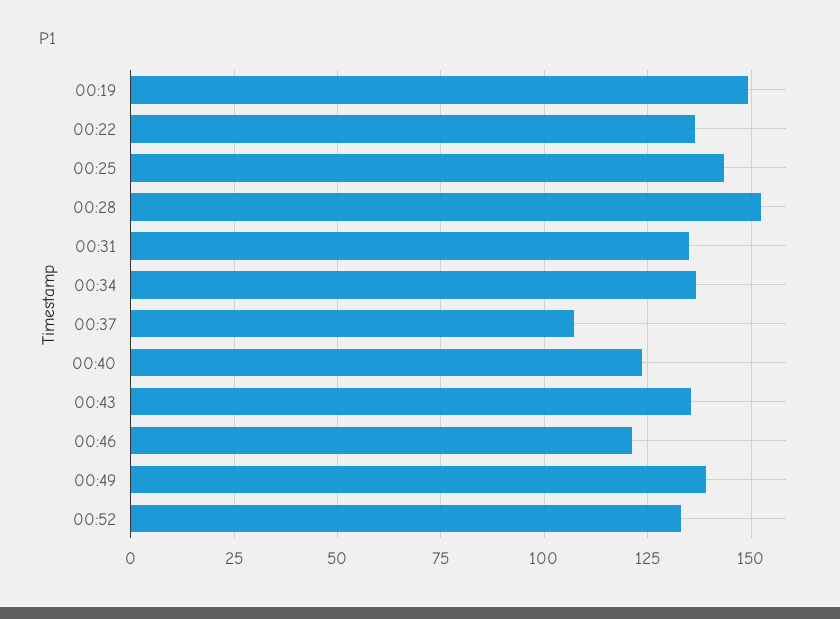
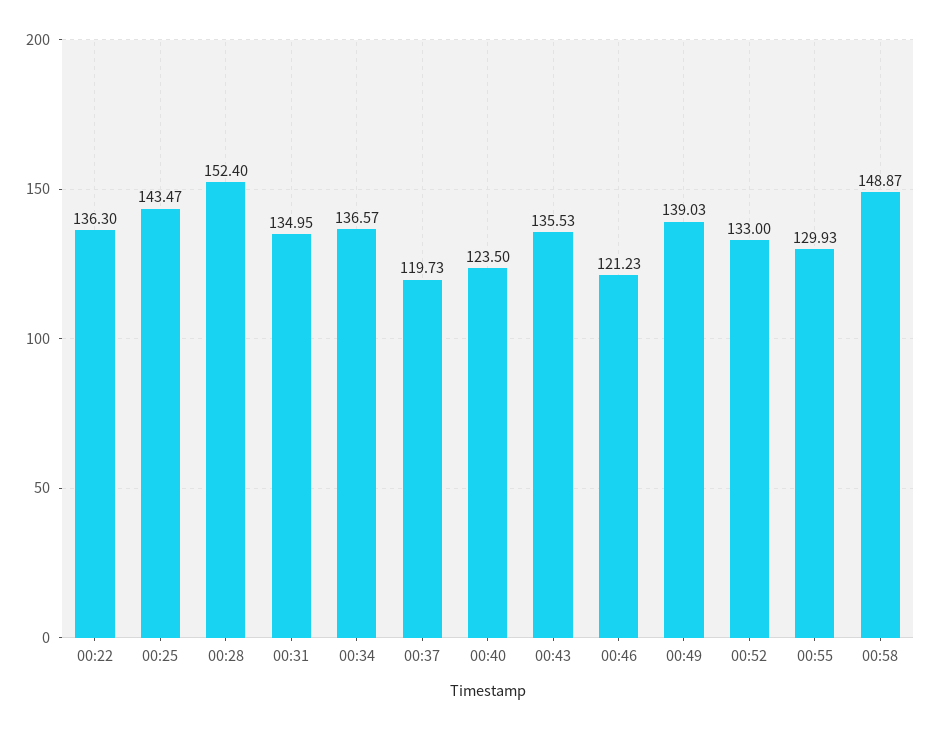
00:19: 150 -> none
00:37: 107.5 -> 119.73
00:55: none -> 129.93
00:58: none -> 148.87

